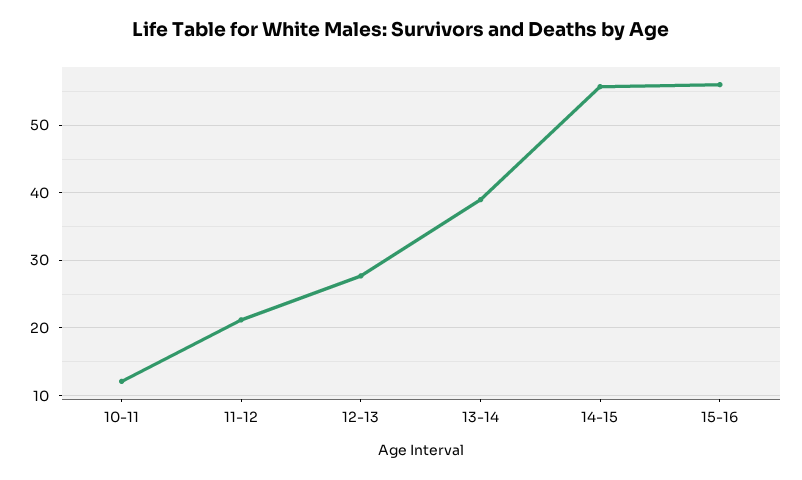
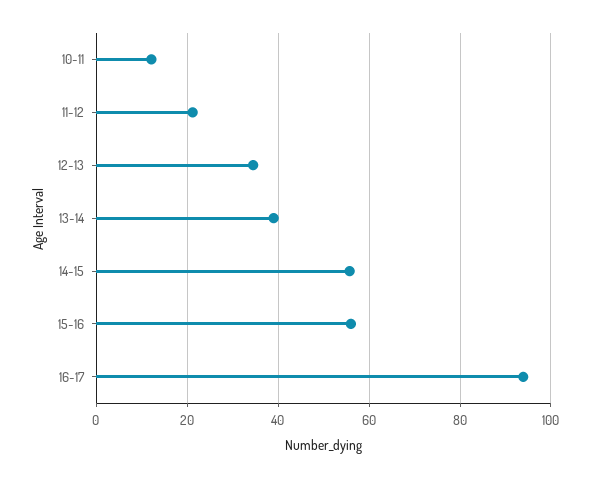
12-13: 28 -> 34
16-17: none -> 94

